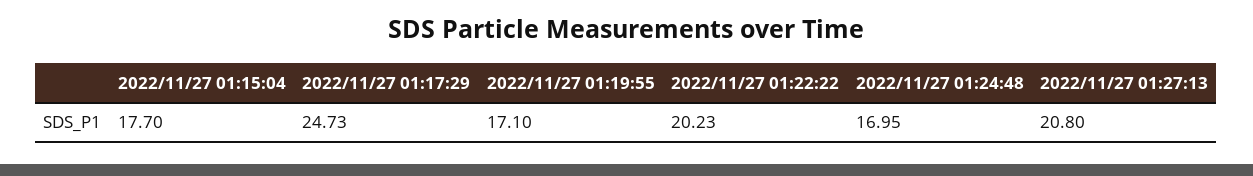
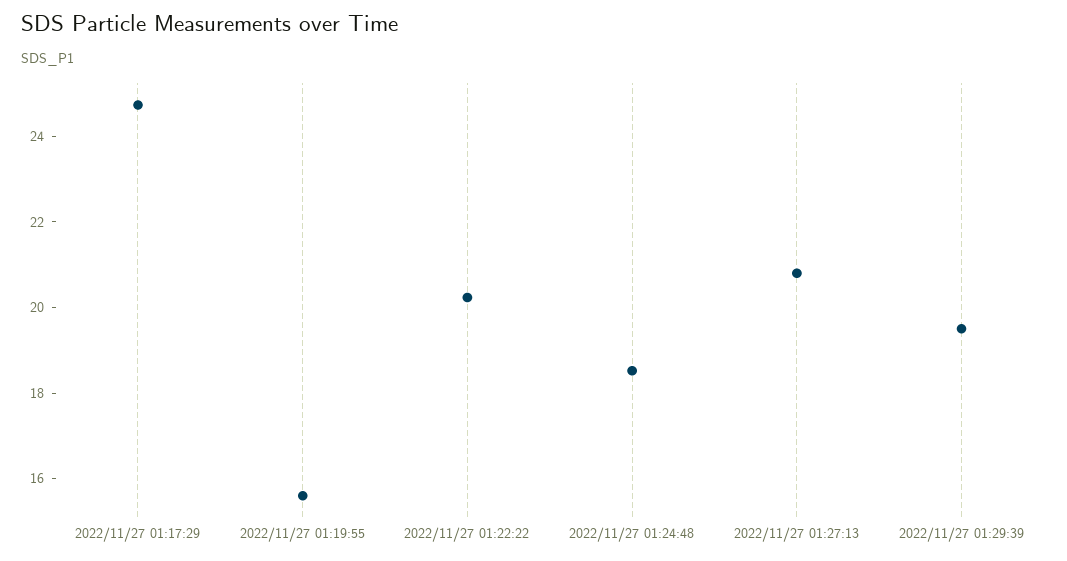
2022/11/27 01:15:04: 17.7 -> none
2022/11/27 01:19:55: 17.1 -> 15.5
2022/11/27 01:24:48: 16.95 -> 18.5
2022/11/27 01:29:39: none -> 19.5

